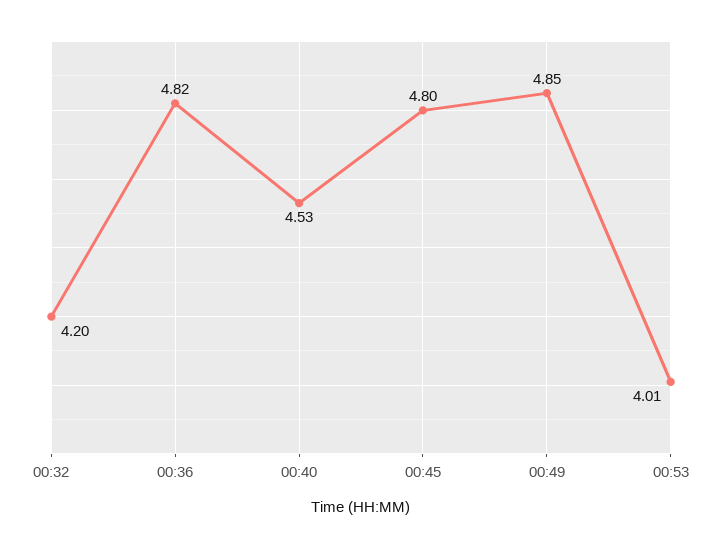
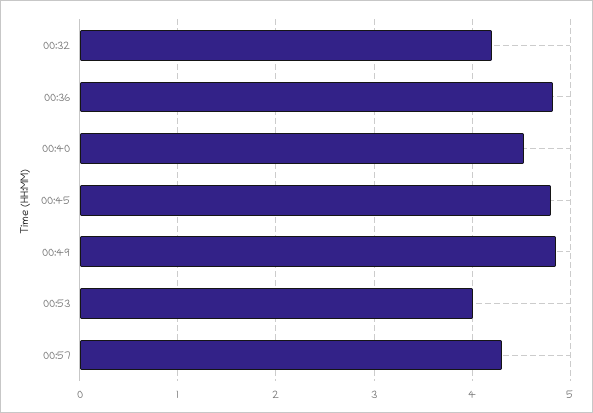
00:57: none -> 4.3

